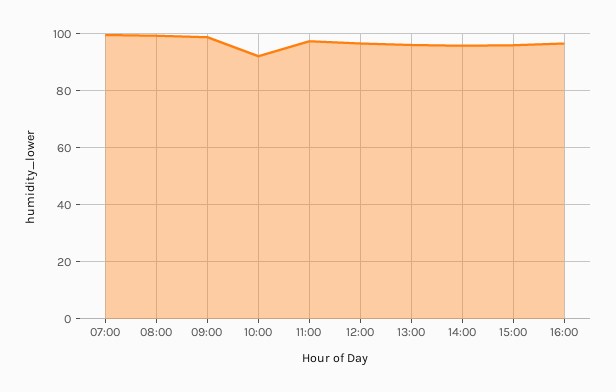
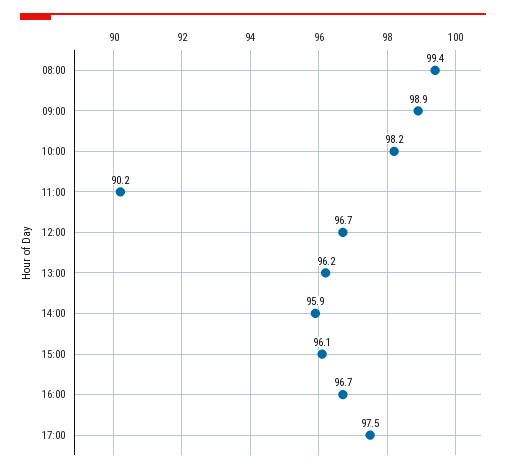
07:00: 100 -> none
10:00: 92.5 -> 98.2
11:00: 97.5 -> 90.2
17:00: none -> 97.5

